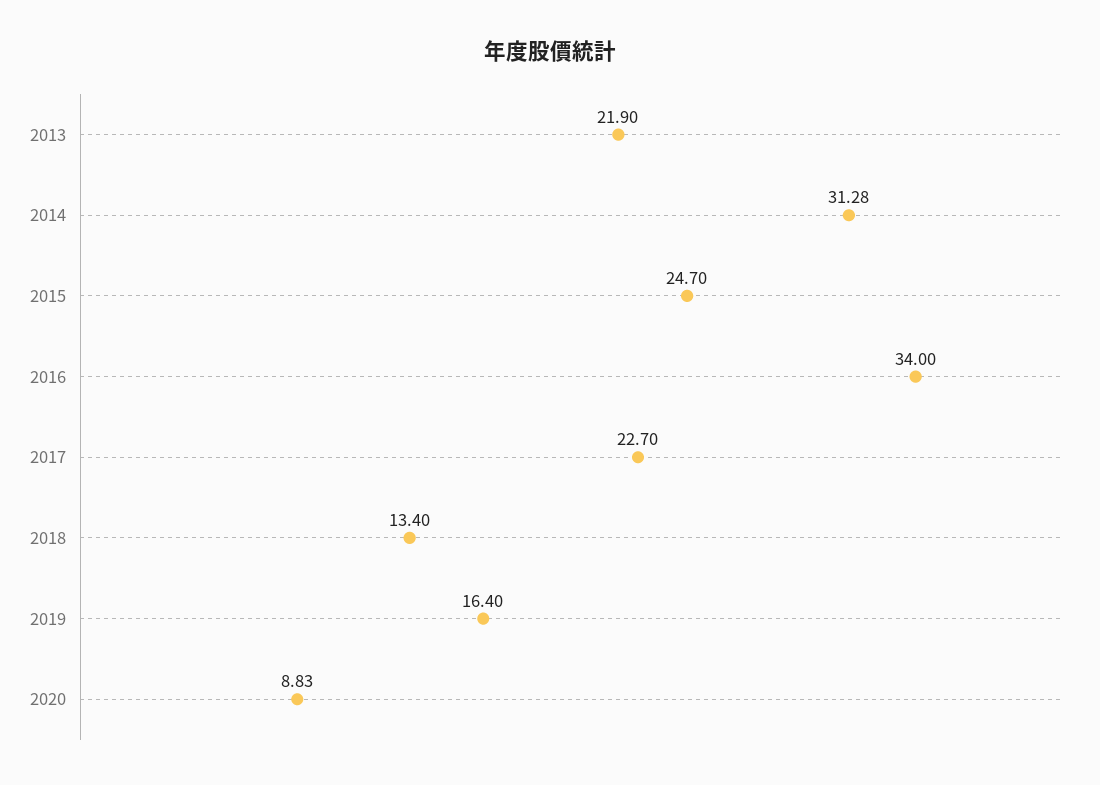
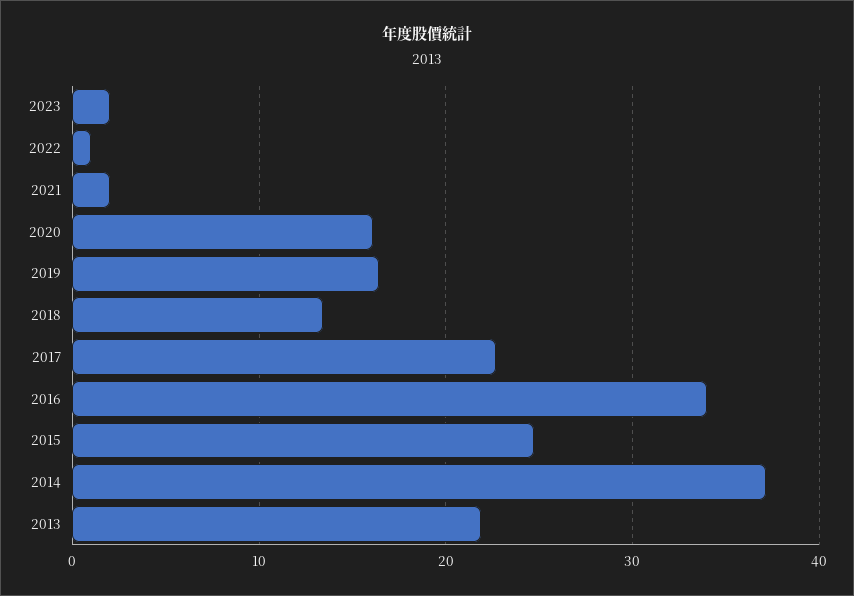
2014: 31.28 -> 37
2020: 8.83 -> 16
2023: none -> 2
2022: none -> 1
2021: none -> 2

